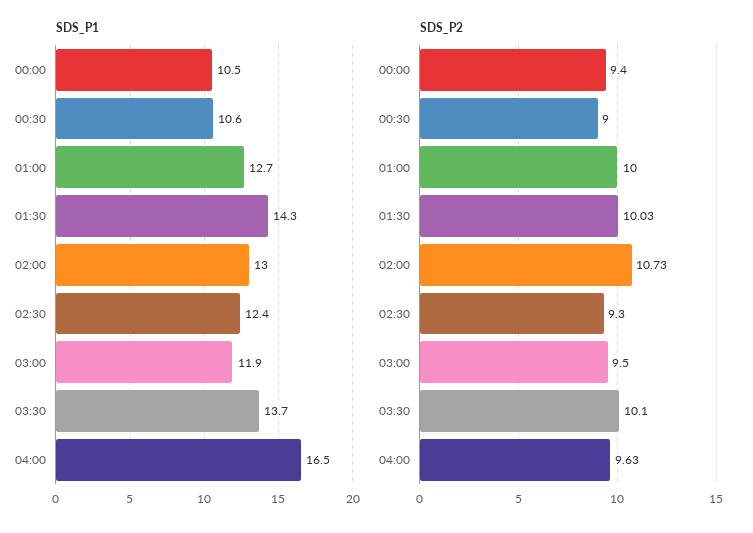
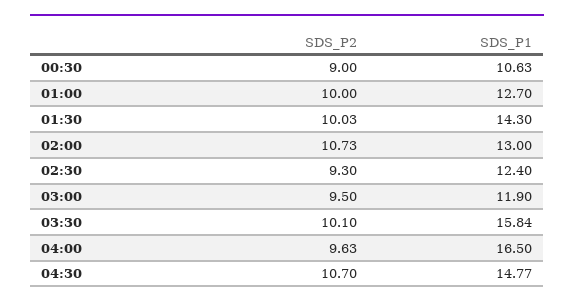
SDS_P1, 00:00: 10.5 -> none
SDS_P1, 03:30: 13.7 -> 15.84
SDS_P2, 00:00: 9.4 -> none
SDS_P2, 04:30: none -> 10.7
SDS_P1, 04:30: none -> 14.77

